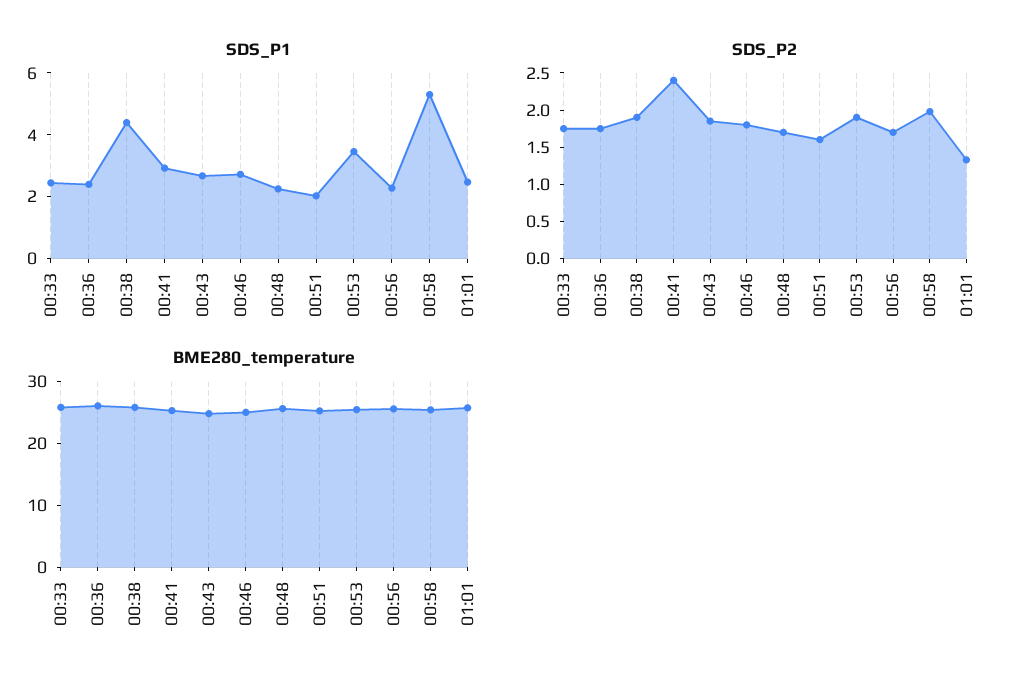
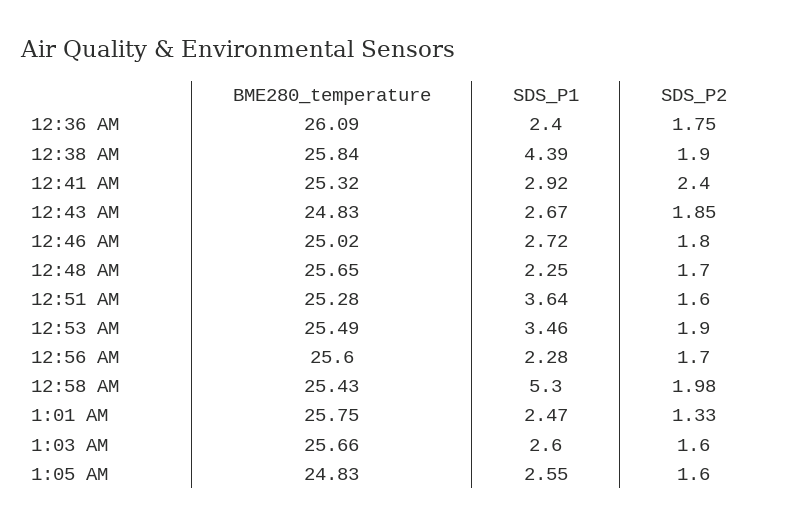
SDS_P1, 00:33: 2.5 -> none
SDS_P1, 00:51: 2 -> 3.64
SDS_P2, 00:33: 1.75 -> none
BME280_temperature, 00:33: 26 -> none
BME280_temperature, 1:03 AM: none -> 25.66
SDS_P1, 1:03 AM: none -> 2.6
SDS_P2, 1:03 AM: none -> 1.6
BME280_temperature, 1:05 AM: none -> 24.83
SDS_P1, 1:05 AM: none -> 2.55
SDS_P2, 1:05 AM: none -> 1.6

